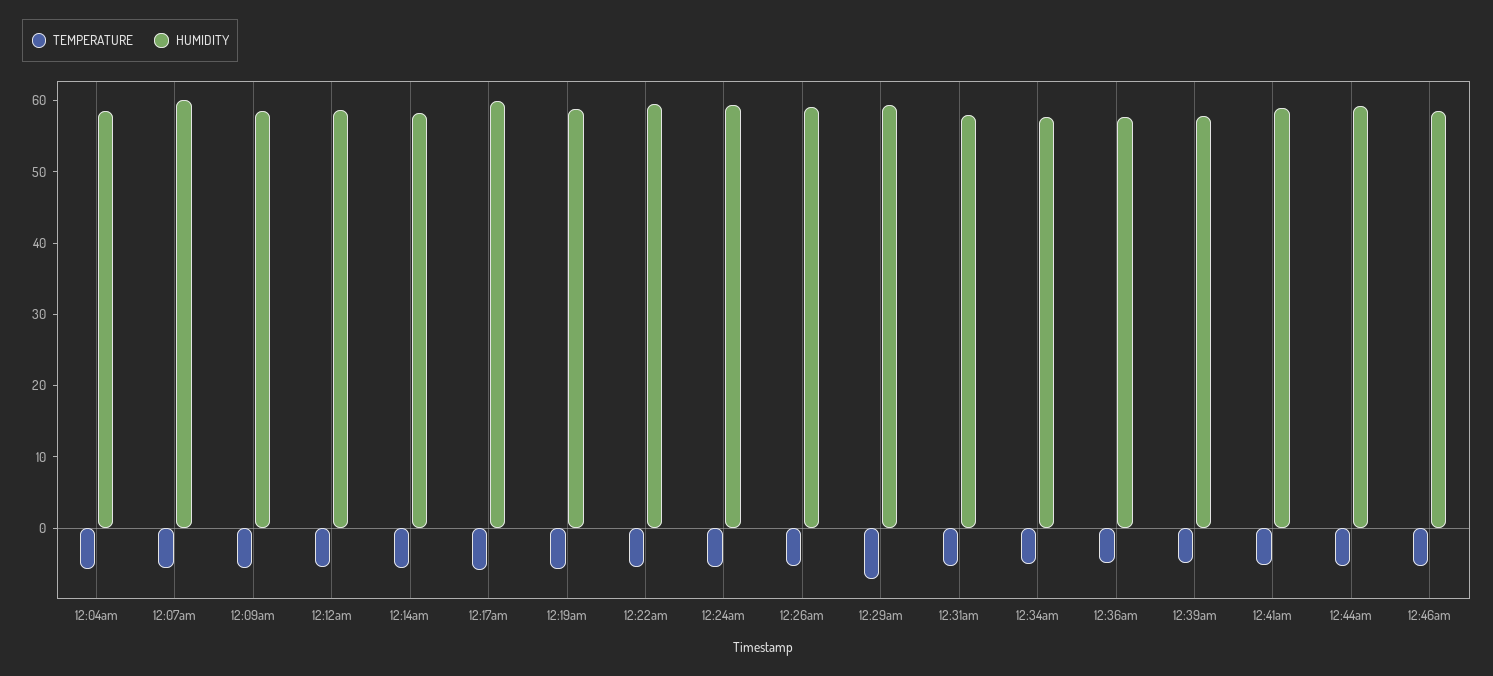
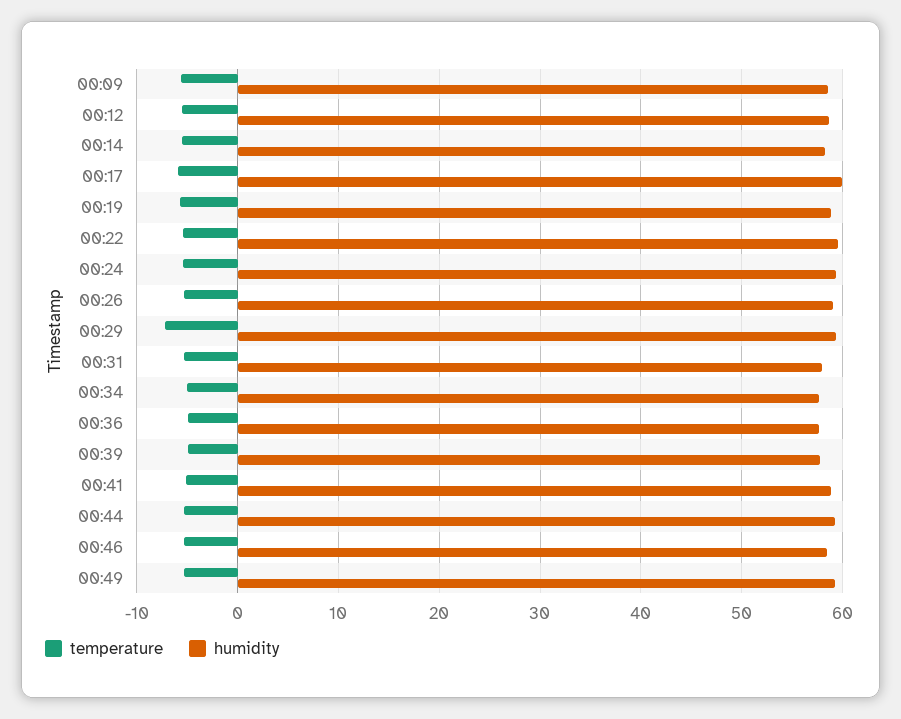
TEMPERATURE, 12:04am: -6 -> none
HUMIDITY, 12:04am: 58 -> none
TEMPERATURE, 12:07am: -6 -> none
HUMIDITY, 12:07am: 60 -> none
TEMPERATURE, 00:49: none -> -5
HUMIDITY, 00:49: none -> 59

